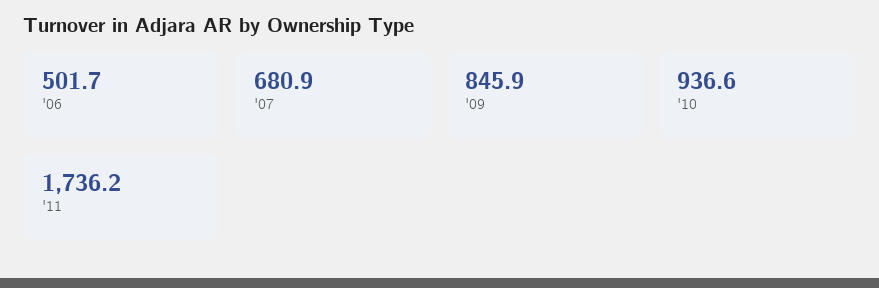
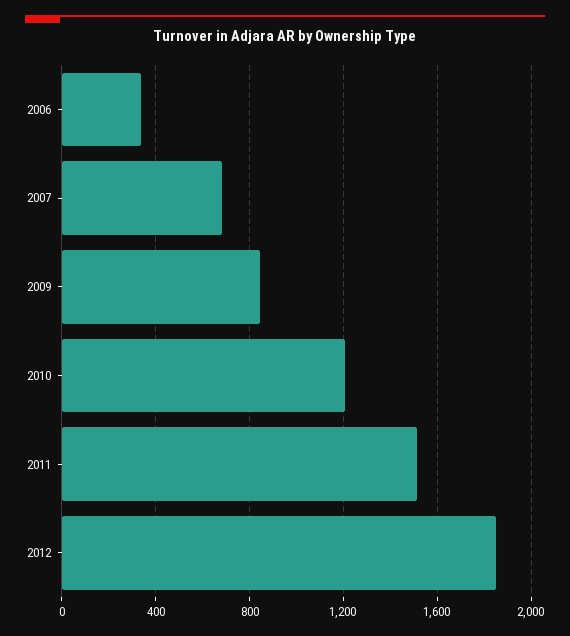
'06: 501.7 -> 350
'10: 936.6 -> 1200
'11: 1736.2 -> 1500
2012: none -> 1850

